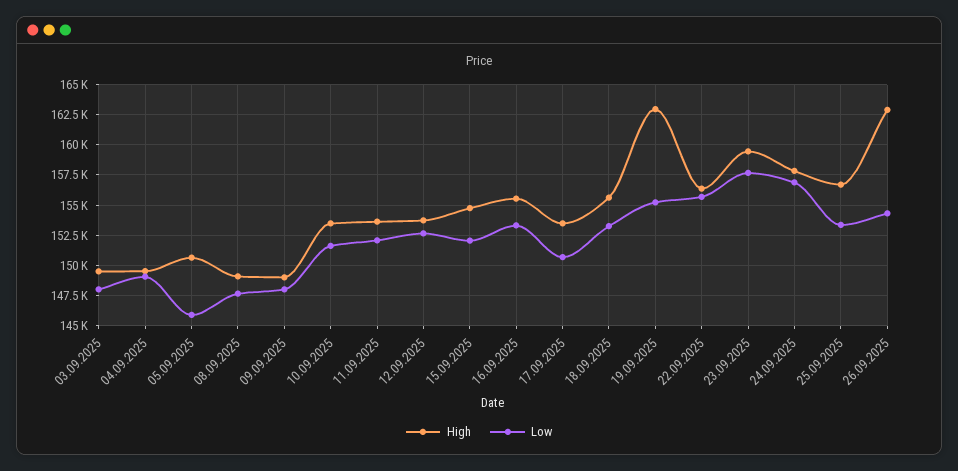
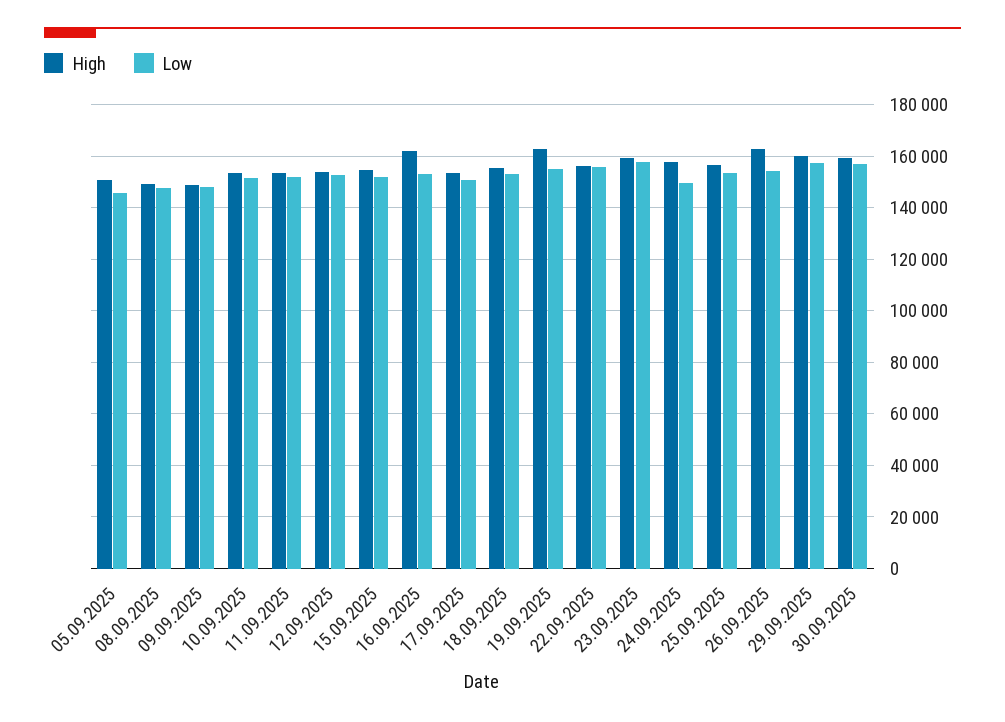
High, 03.09.2025: 149500 -> none
Low, 03.09.2025: 148000 -> none
High, 04.09.2025: 149500 -> none
Low, 04.09.2025: 149000 -> none
High, 16.09.2025: 155500 -> 162500
Low, 24.09.2025: 157000 -> 150000
High, 29.09.2025: none -> 160000
Low, 29.09.2025: none -> 157500
High, 30.09.2025: none -> 160000
Low, 30.09.2025: none -> 157500

